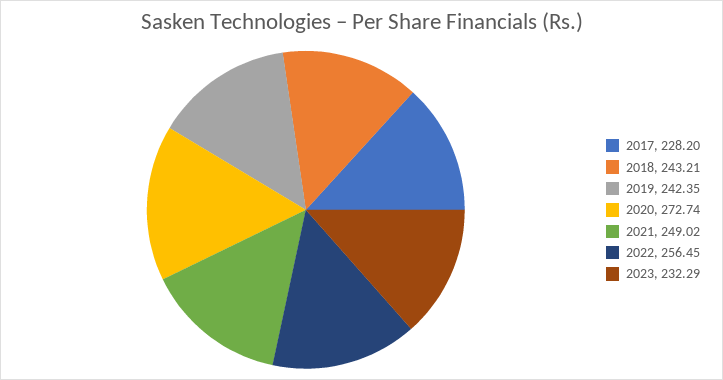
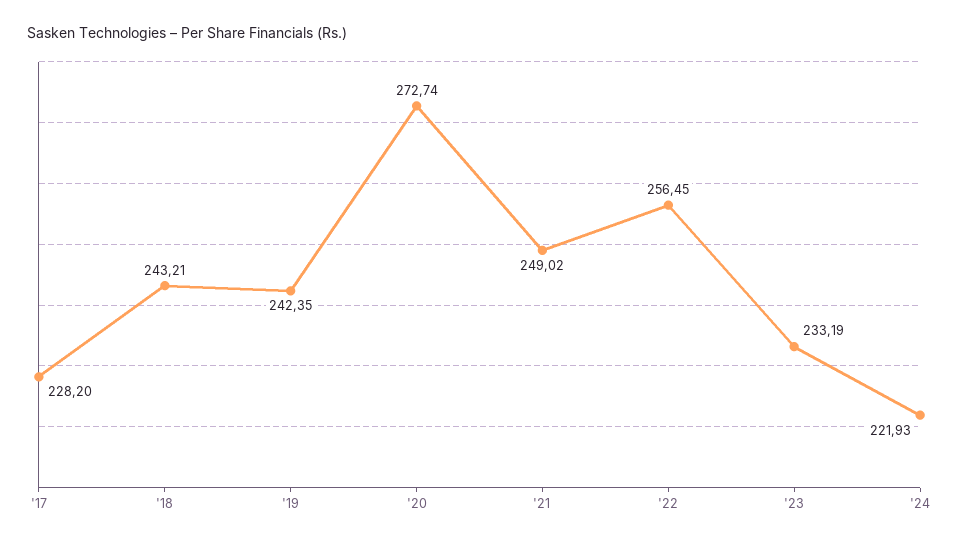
2023: 232.29 -> 233.19
'24: none -> 221.93

